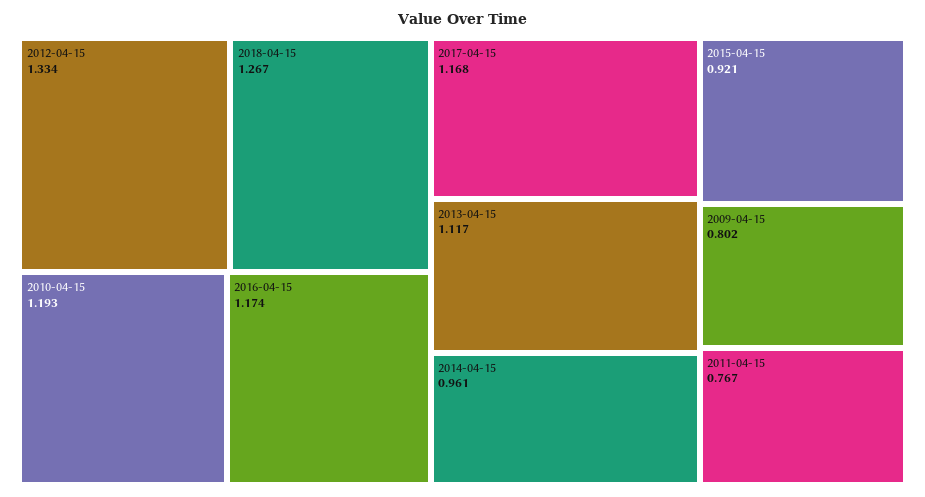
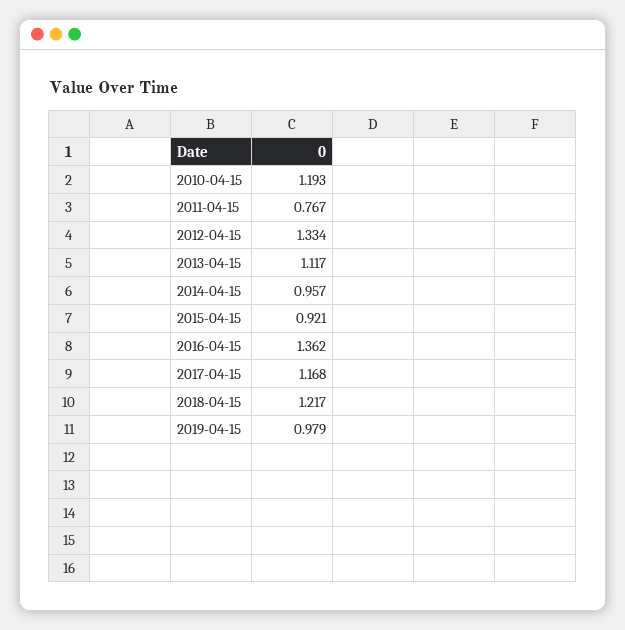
2018-04-15: 1.267 -> 1.217
2016-04-15: 1.174 -> 1.362
2014-04-15: 0.961 -> 0.957
2009-04-15: 0.802 -> none
2019-04-15: none -> 0.979

